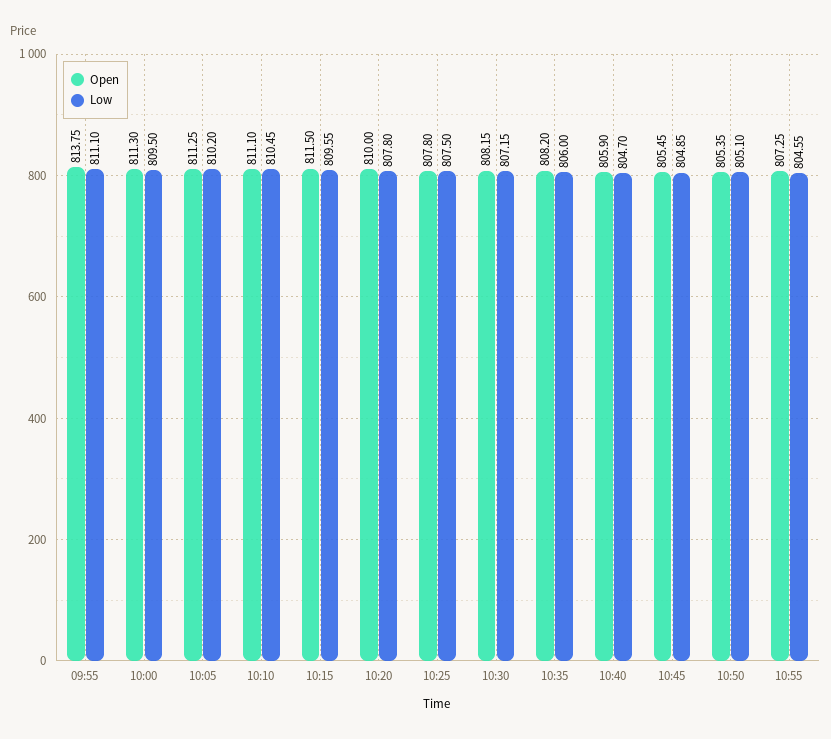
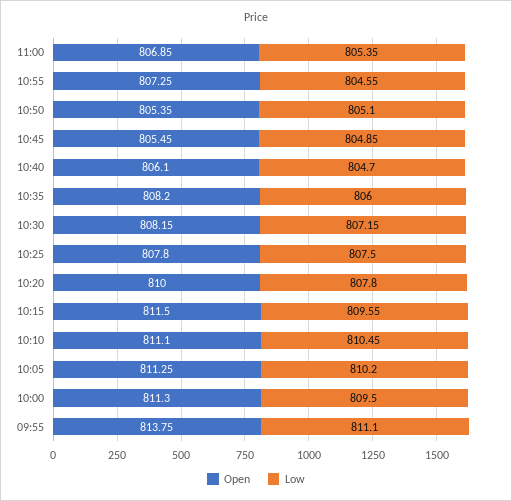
Open, 10:40: 805.9 -> 806.1
Open, 11:00: none -> 806.85
Low, 11:00: none -> 805.35

